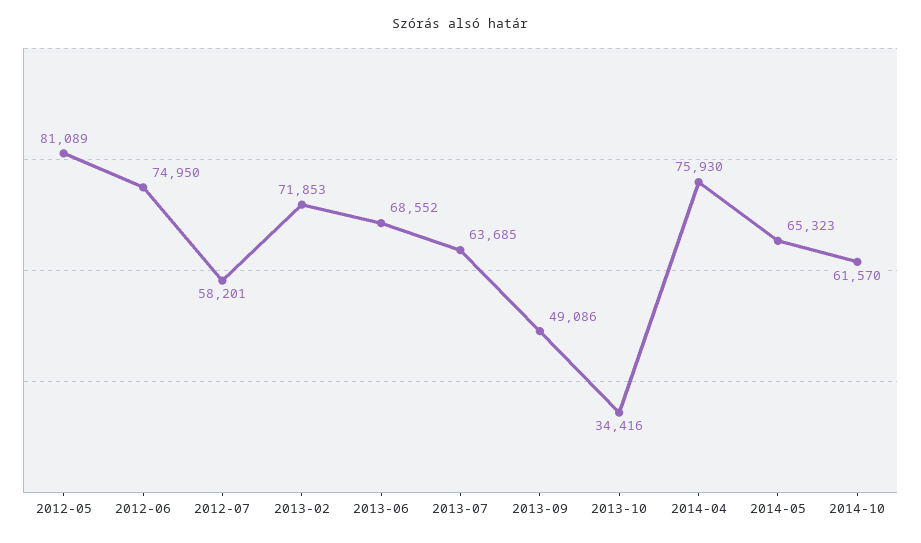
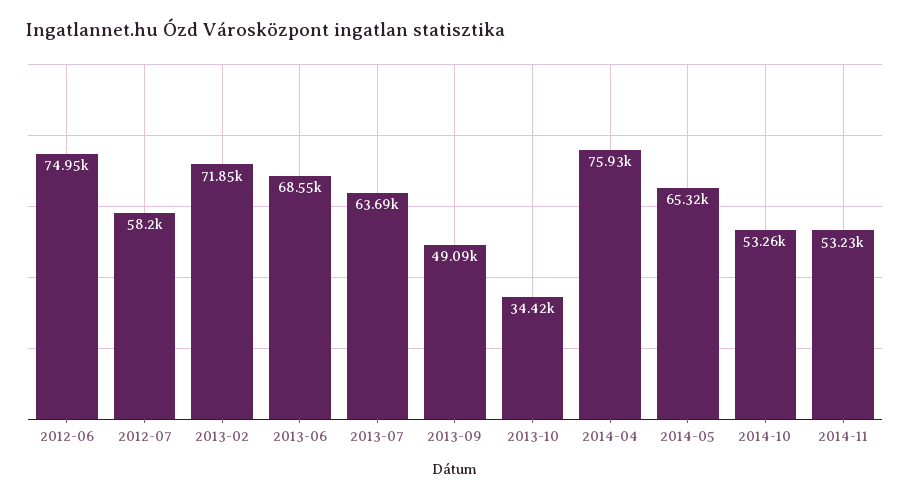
2012-05: 81089 -> none
2014-10: 61570 -> 53260
2014-11: none -> 53230

